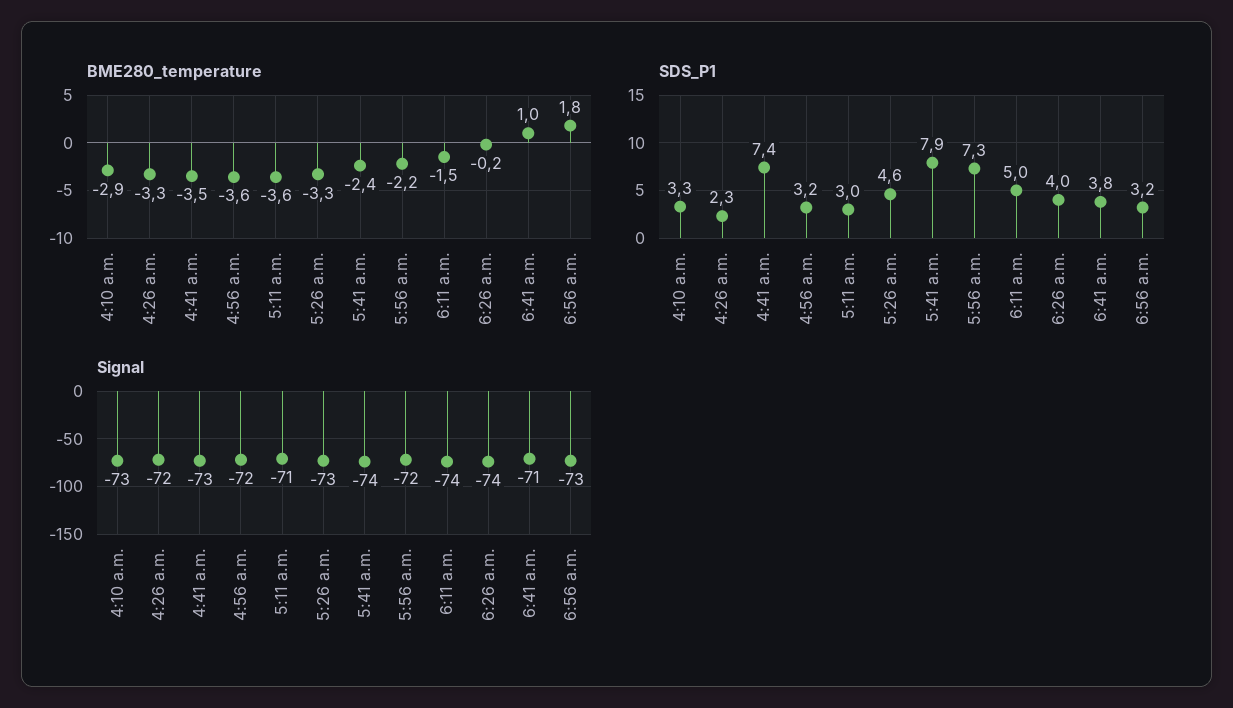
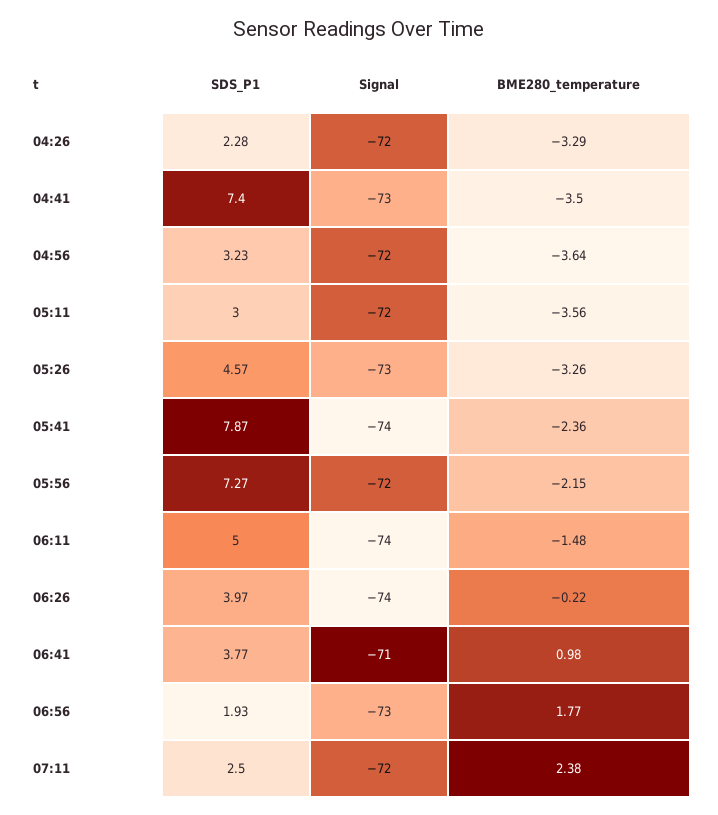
BME280_temperature, 4:10 a.m.: -2.9 -> none
SDS_P1, 4:10 a.m.: 3.3 -> none
SDS_P1, 6:56 a.m.: 3.2 -> 1.93
Signal, 4:10 a.m.: -73 -> none
Signal, 5:11 a.m.: -71 -> -72
SDS_P1, 07:11: none -> 2.5
Signal, 07:11: none -> -72
BME280_temperature, 07:11: none -> 2.38

